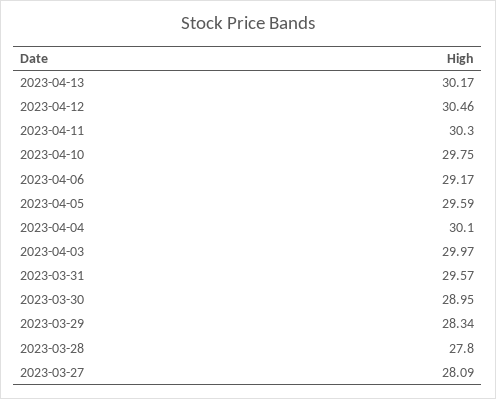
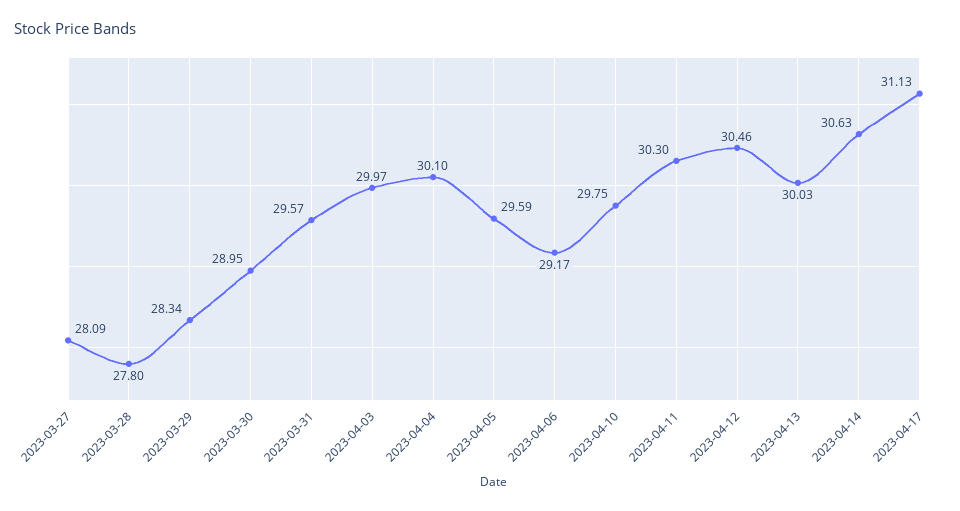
2023-04-13: 30.17 -> 30.03
2023-04-14: none -> 30.63
2023-04-17: none -> 31.13

